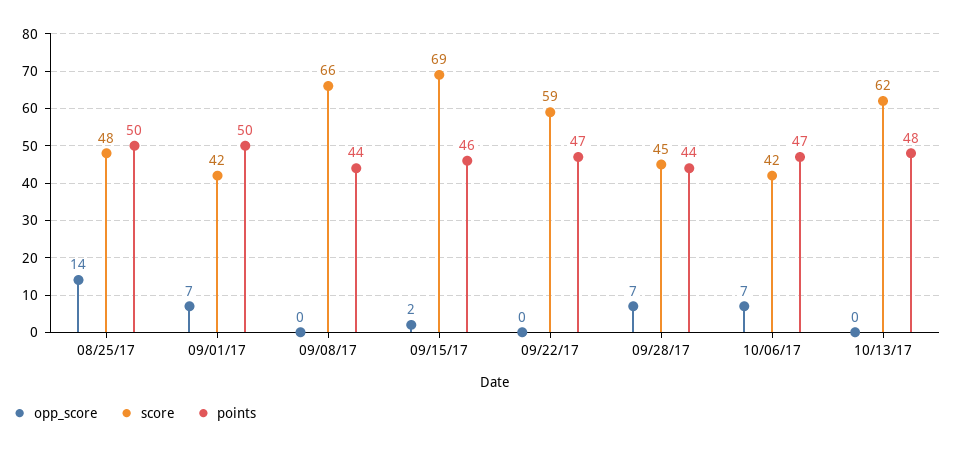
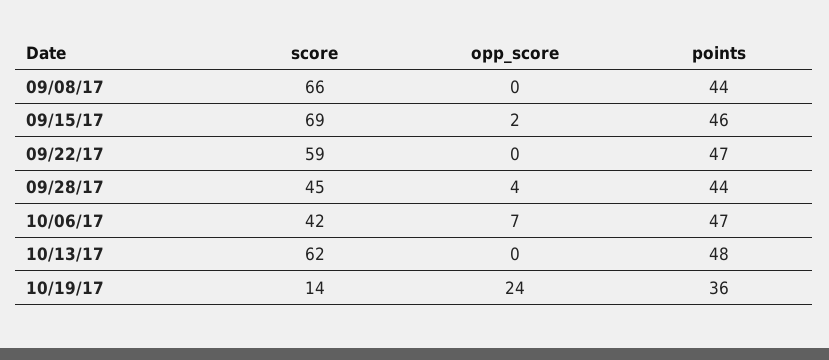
opp_score, 08/25/17: 14 -> none
score, 08/25/17: 48 -> none
points, 08/25/17: 50 -> none
opp_score, 09/01/17: 7 -> none
score, 09/01/17: 42 -> none
points, 09/01/17: 50 -> none
opp_score, 09/28/17: 7 -> 4
score, 10/19/17: none -> 14
opp_score, 10/19/17: none -> 24
points, 10/19/17: none -> 36

